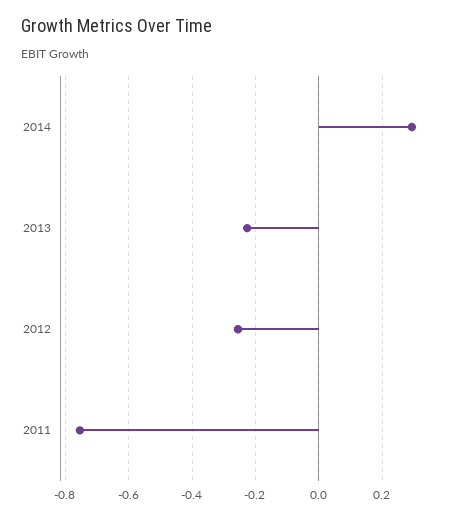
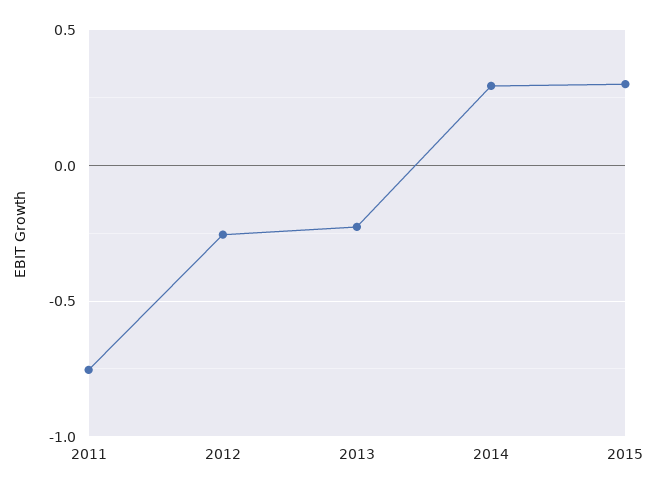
2015: none -> 0.3

